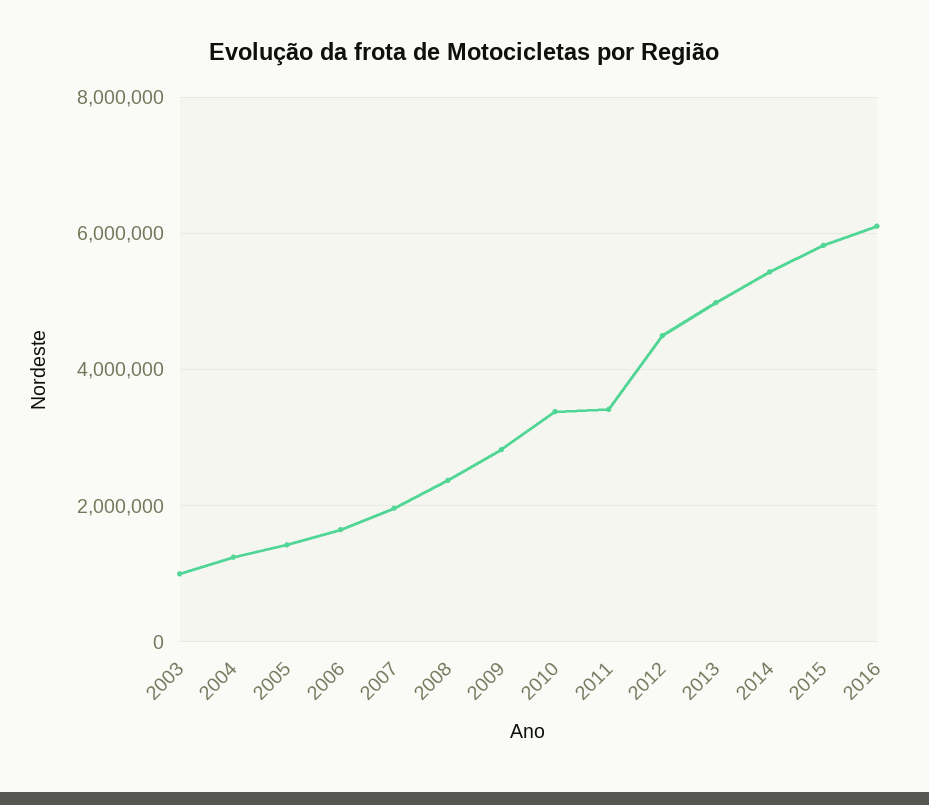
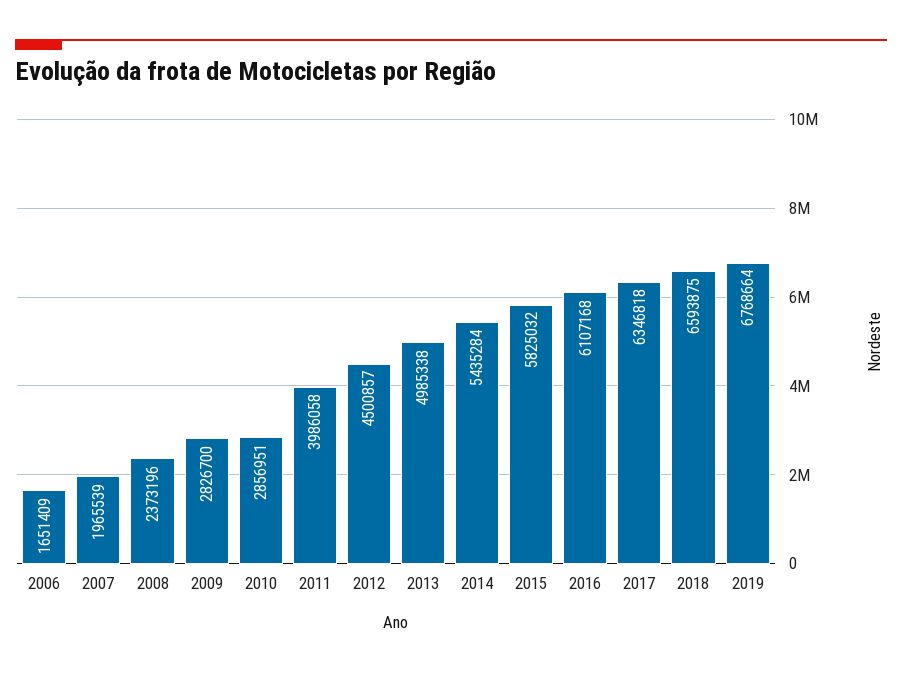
2003: 1000000 -> none
2004: 1200000 -> none
2005: 1400000 -> none
2010: 3400000 -> 2856951
2011: 3400000 -> 3986058
2017: none -> 6346818
2018: none -> 6593875
2019: none -> 6768664

